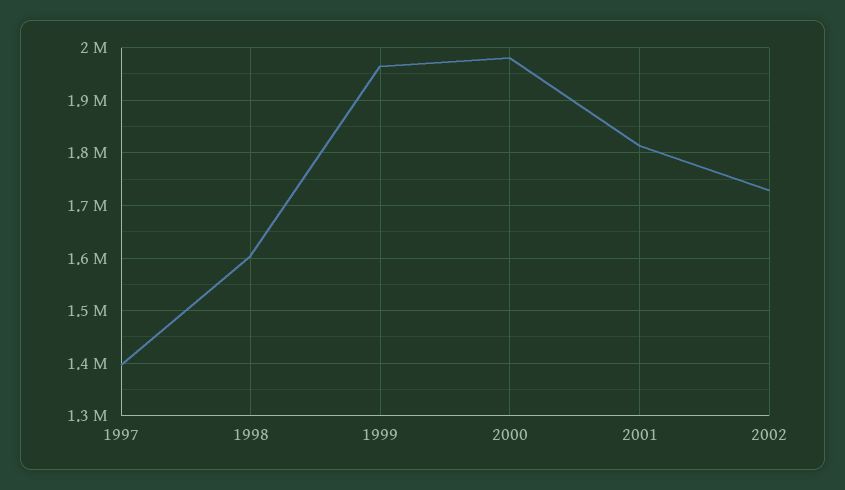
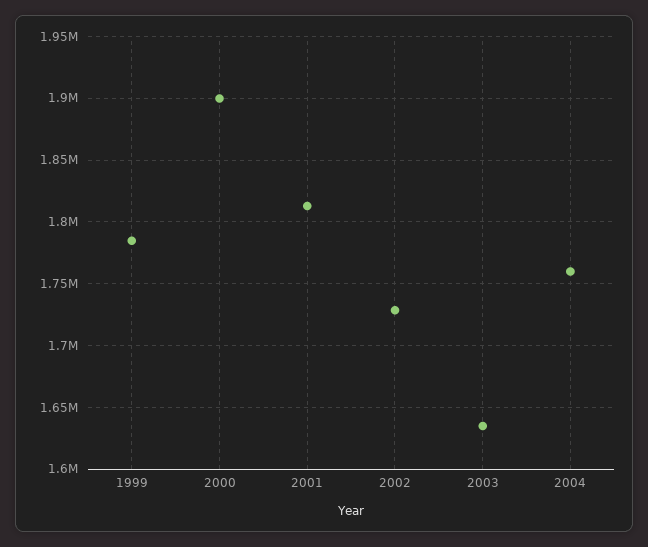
1997: 1400000 -> none
1998: 1600000 -> none
1999: 1960000 -> 1785000
2000: 1980000 -> 1900000
2003: none -> 1635000
2004: none -> 1760000

